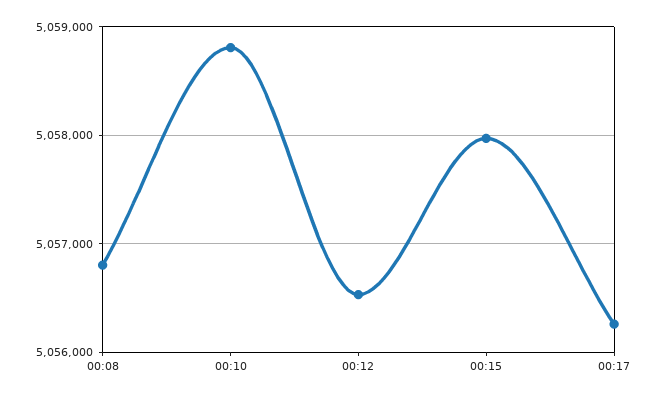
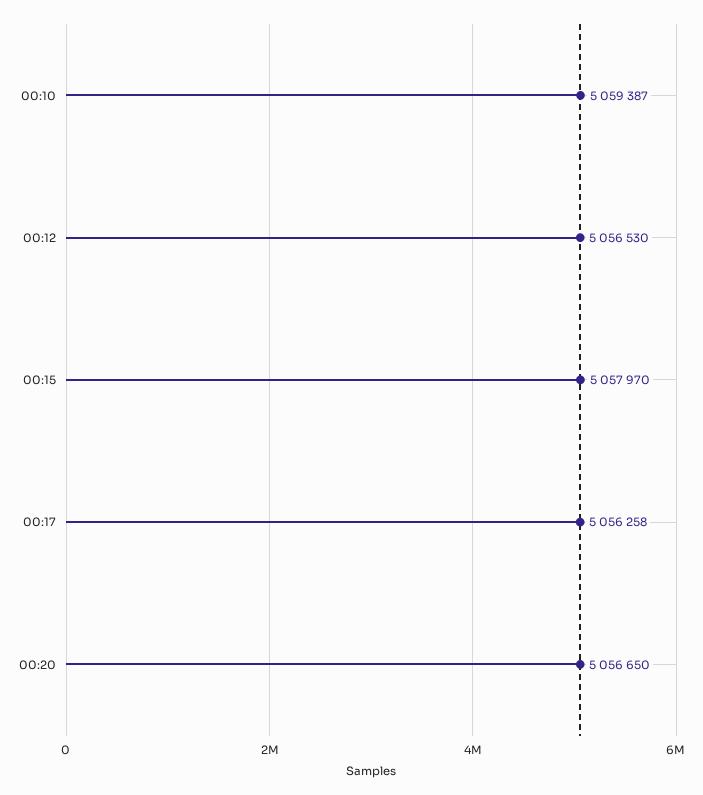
00:08: 5056800 -> none
00:10: 5058800 -> 5059387
00:20: none -> 5056650

